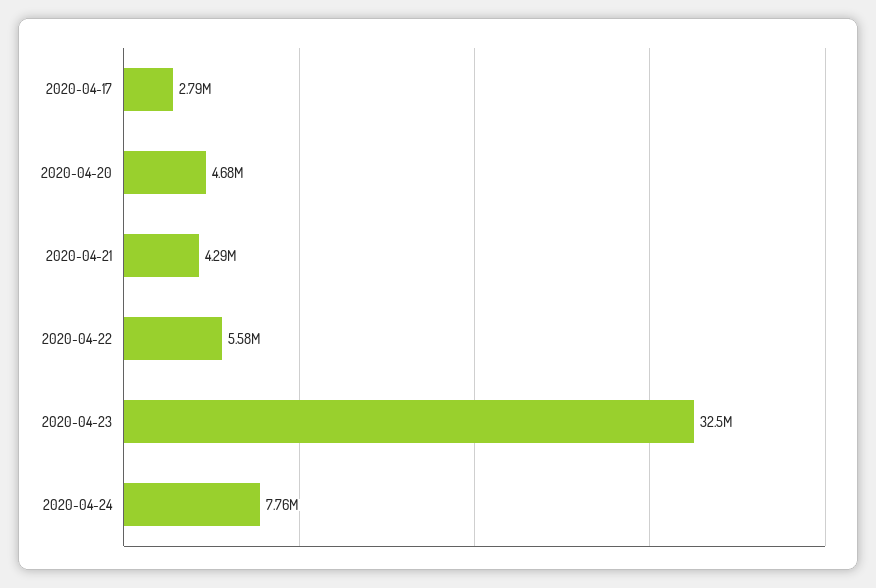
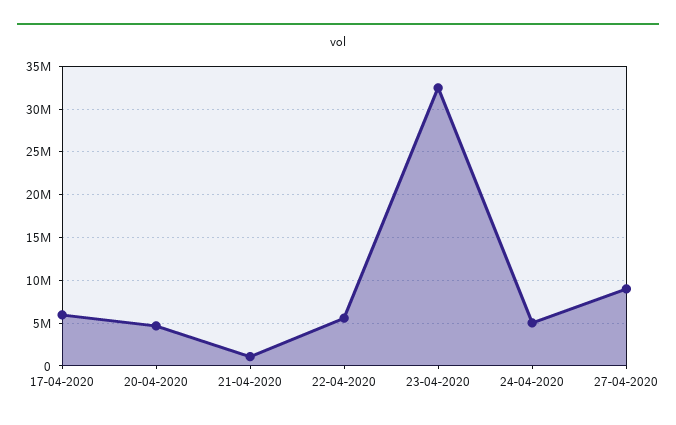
2020-04-17: 2790000 -> 6000000
2020-04-21: 4290000 -> 1000000
2020-04-24: 7760000 -> 5000000
27-04-2020: none -> 9000000

